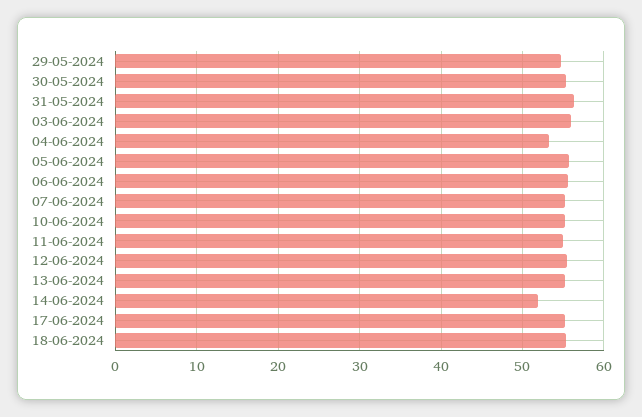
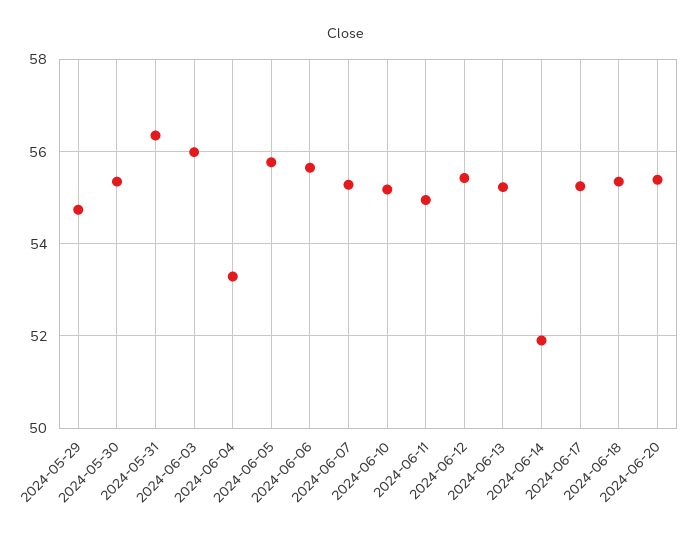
2024-06-20: none -> 55.4

